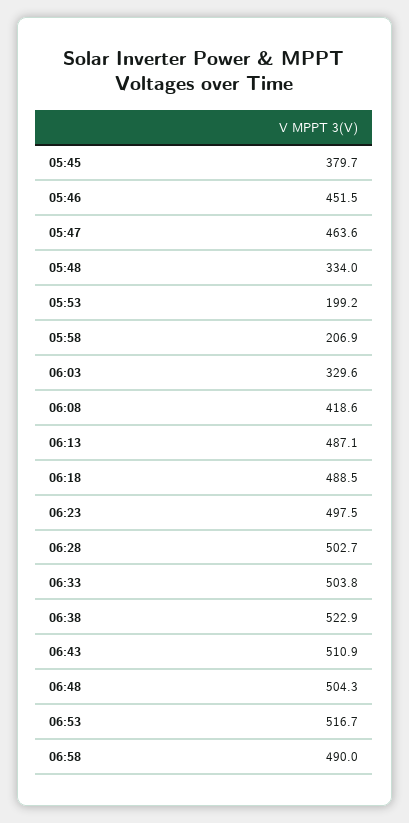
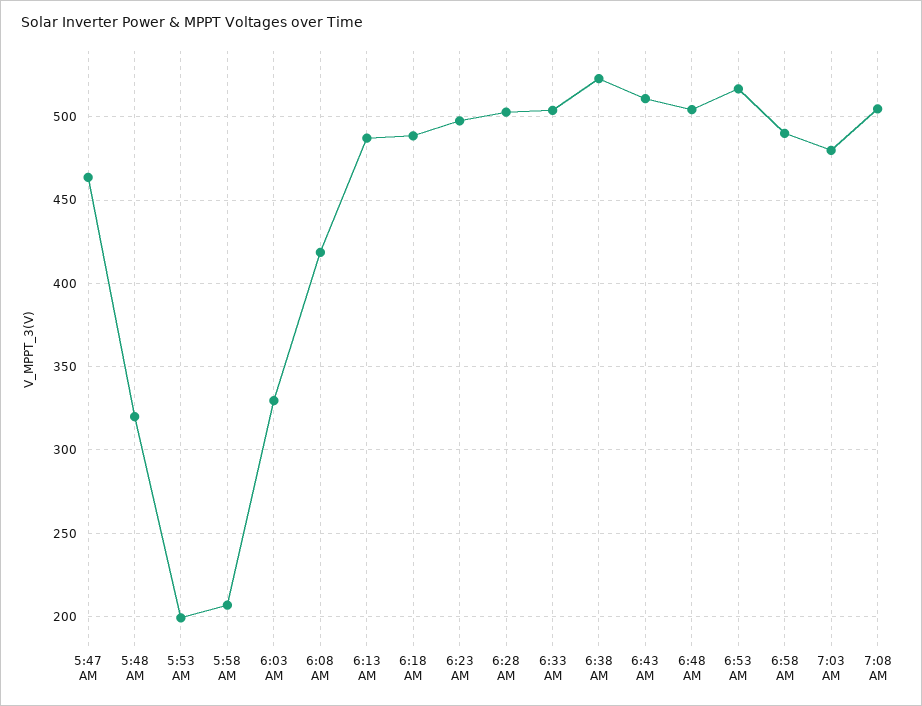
05:45: 379.7 -> none
05:46: 451.5 -> none
05:48: 334 -> 320
7:03 AM: none -> 480
7:08 AM: none -> 505

